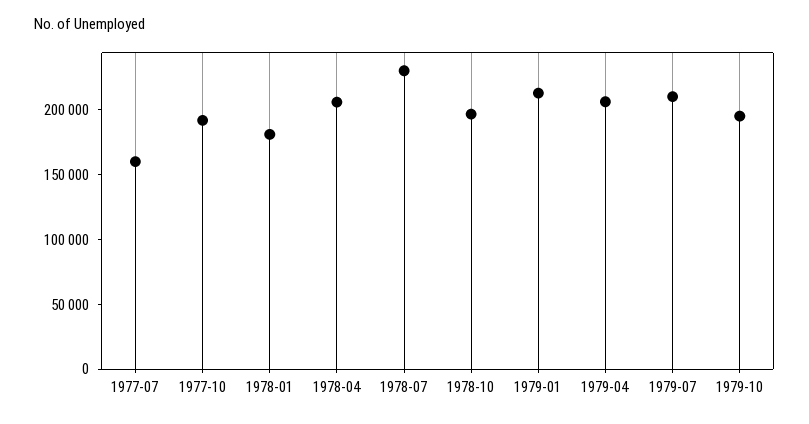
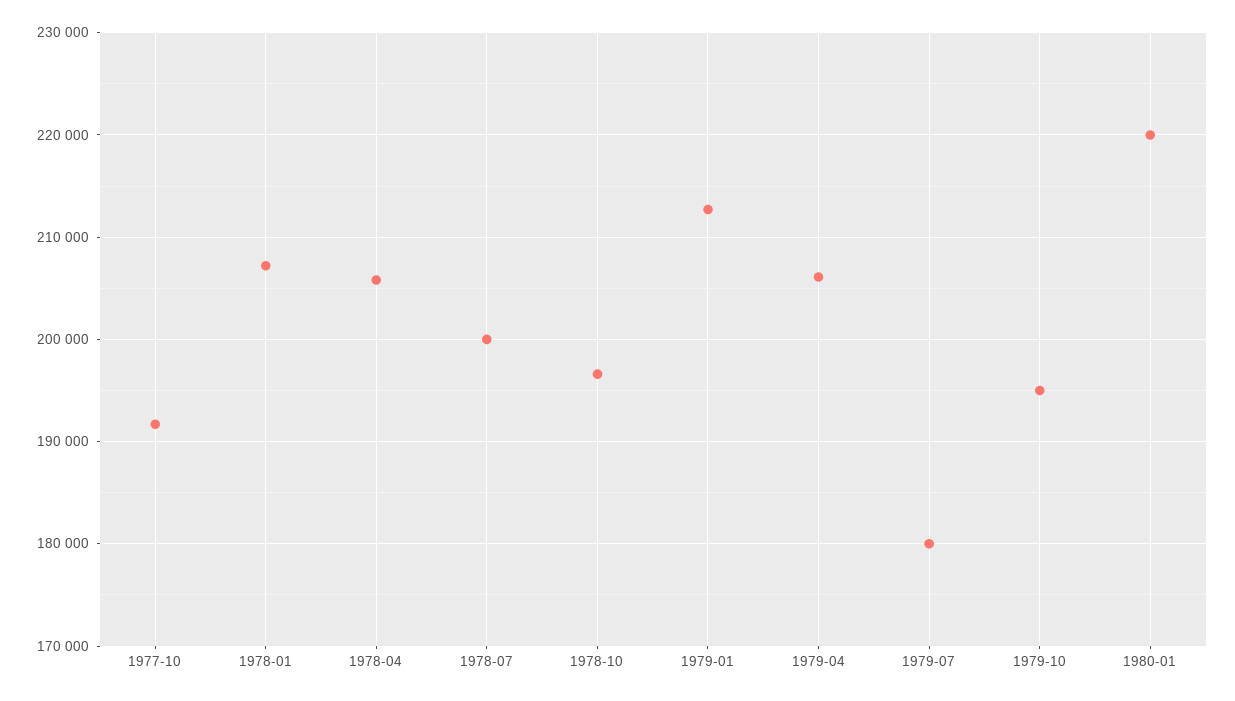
1977-07: 160000 -> none
1978-01: 180000 -> 207000
1978-07: 230000 -> 200000
1979-07: 210000 -> 180000
1980-01: none -> 220000

